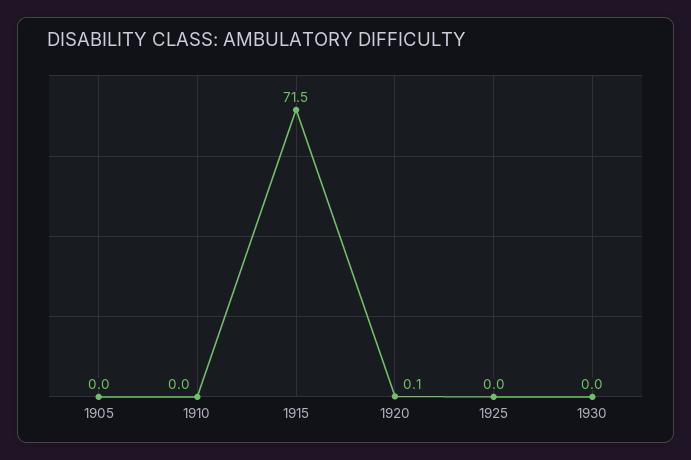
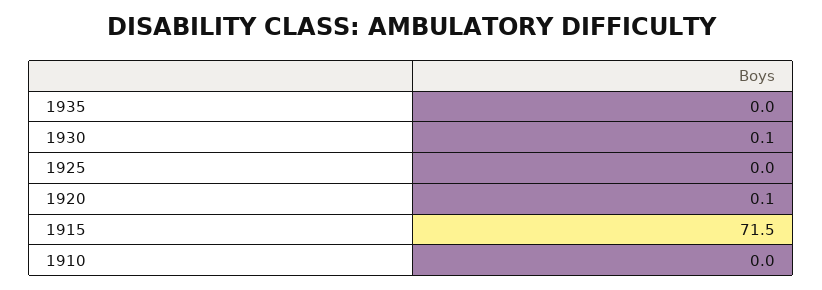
1905: 0 -> none
1930: 0 -> 0.1
1935: none -> 0

